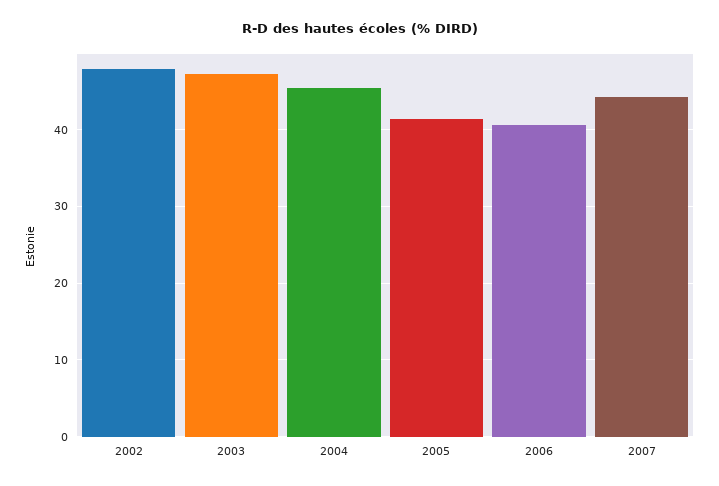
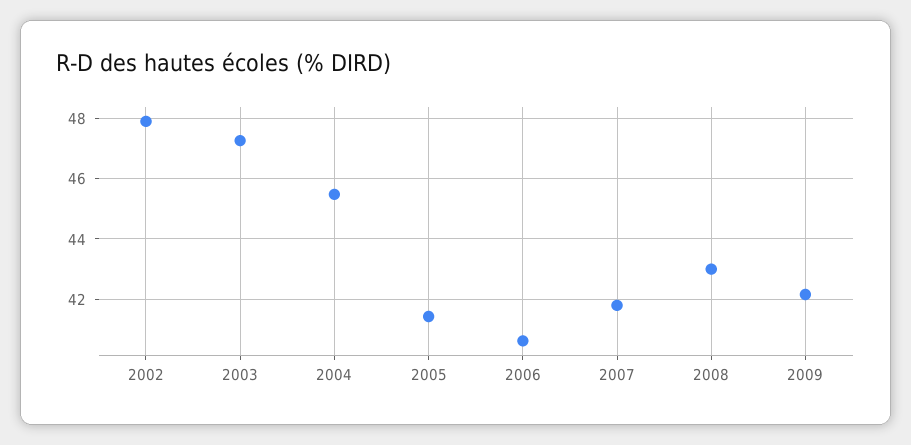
2007: 44 -> 41.8
2008: none -> 43
2009: none -> 42.2

